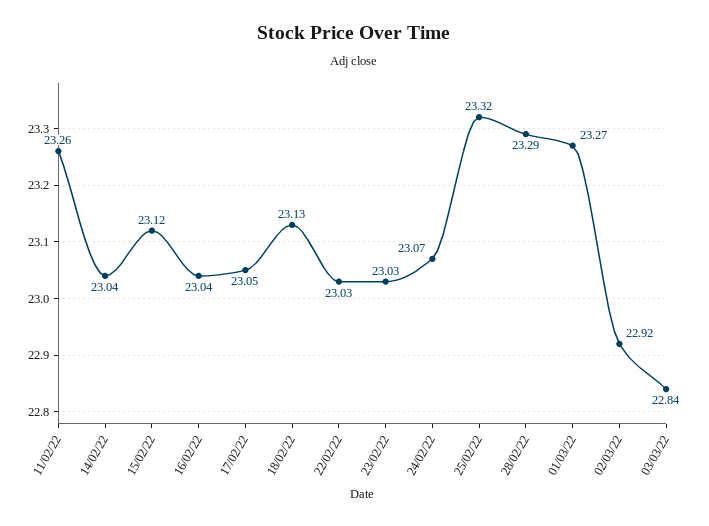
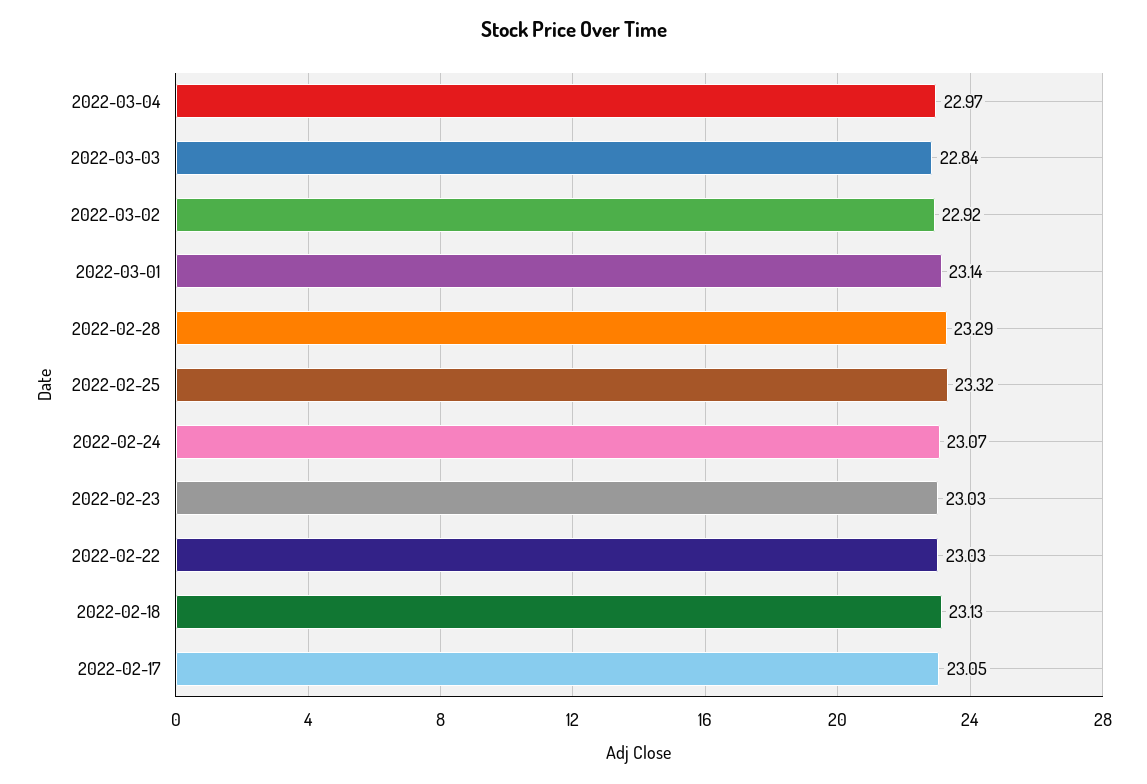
11/02/22: 23.26 -> none
14/02/22: 23.04 -> none
15/02/22: 23.12 -> none
16/02/22: 23.04 -> none
01/03/22: 23.27 -> 23.14
2022-03-04: none -> 22.97

